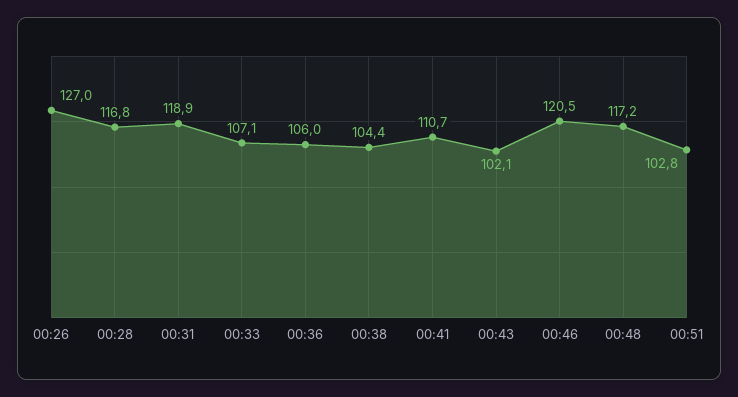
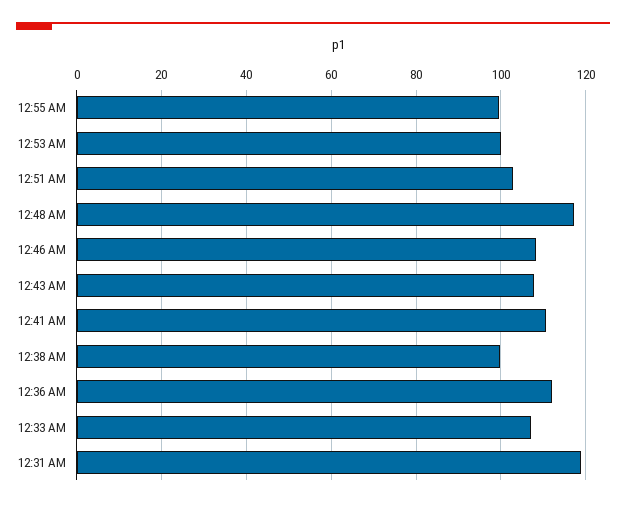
00:26: 127 -> none
00:28: 116.8 -> none
00:36: 106 -> 112
00:38: 104.4 -> 100
00:43: 102.1 -> 108
00:46: 120.5 -> 108
12:55 AM: none -> 100
12:53 AM: none -> 100

